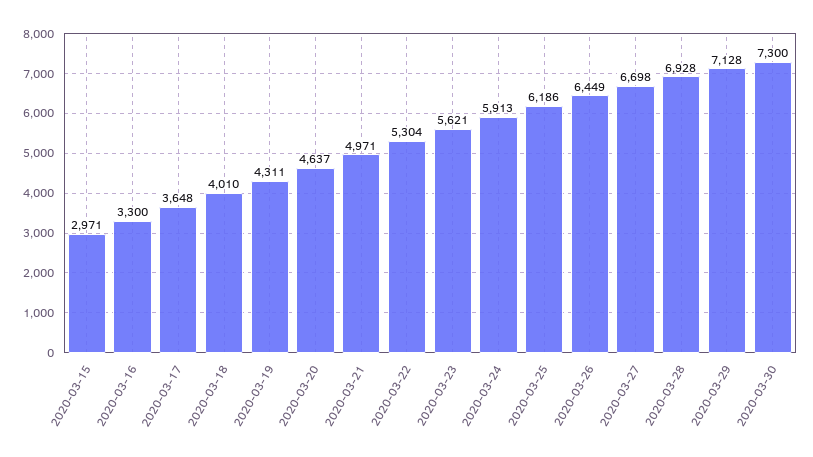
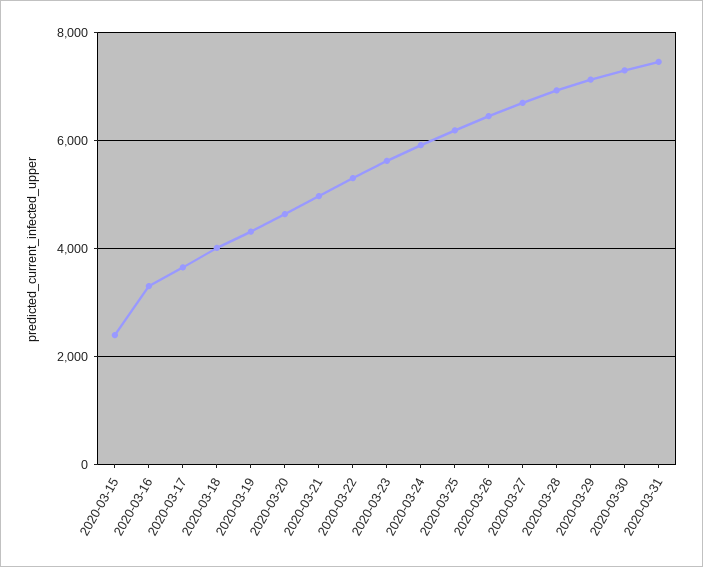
2020-03-15: 2971 -> 2400
2020-03-31: none -> 7400

